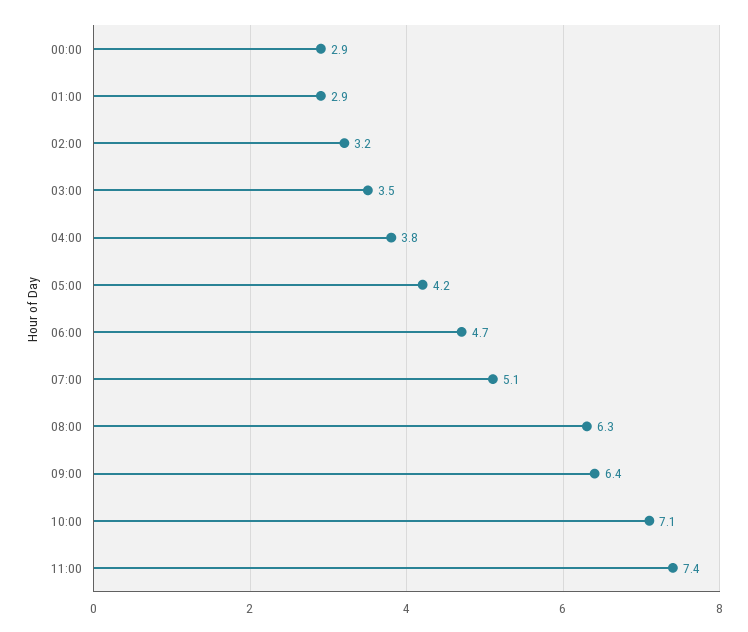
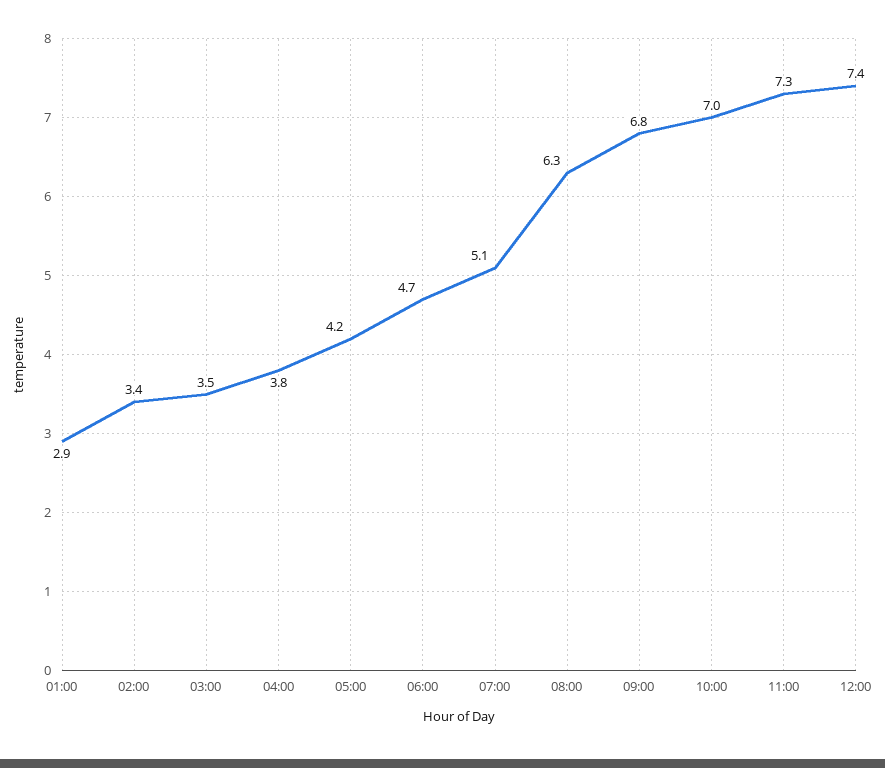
00:00: 2.9 -> none
02:00: 3.2 -> 3.4
09:00: 6.4 -> 6.8
10:00: 7.1 -> 7
11:00: 7.4 -> 7.3
12:00: none -> 7.4

